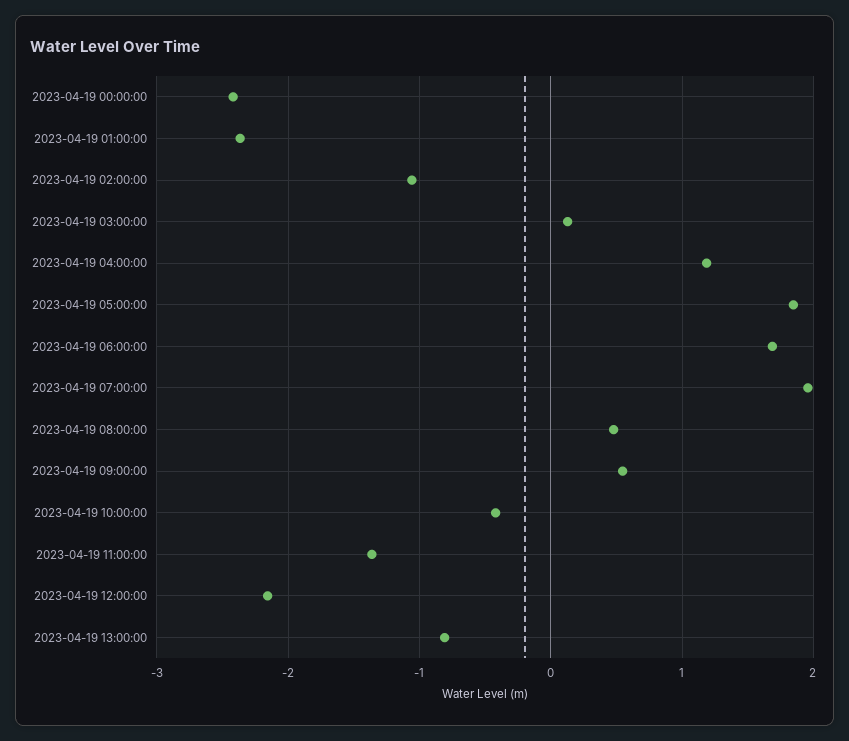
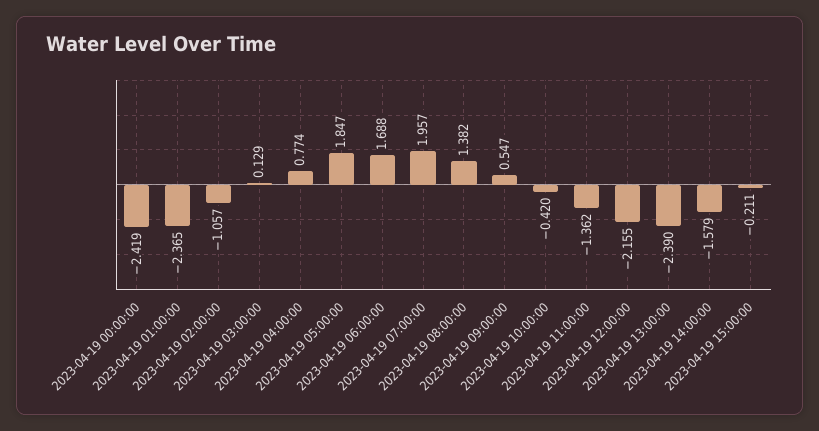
2023-04-19 04:00:00: 1.2 -> 0.774
2023-04-19 08:00:00: 0.5 -> 1.382
2023-04-19 13:00:00: -0.8 -> -2.39
2023-04-19 14:00:00: none -> -1.579
2023-04-19 15:00:00: none -> -0.211

